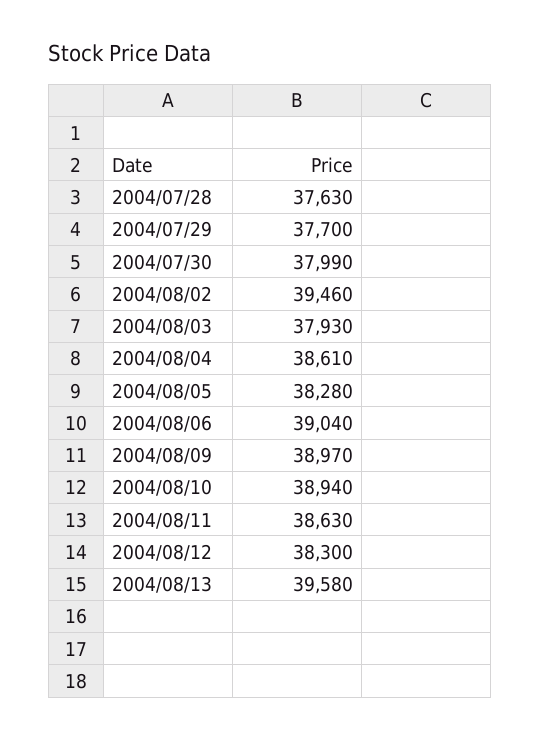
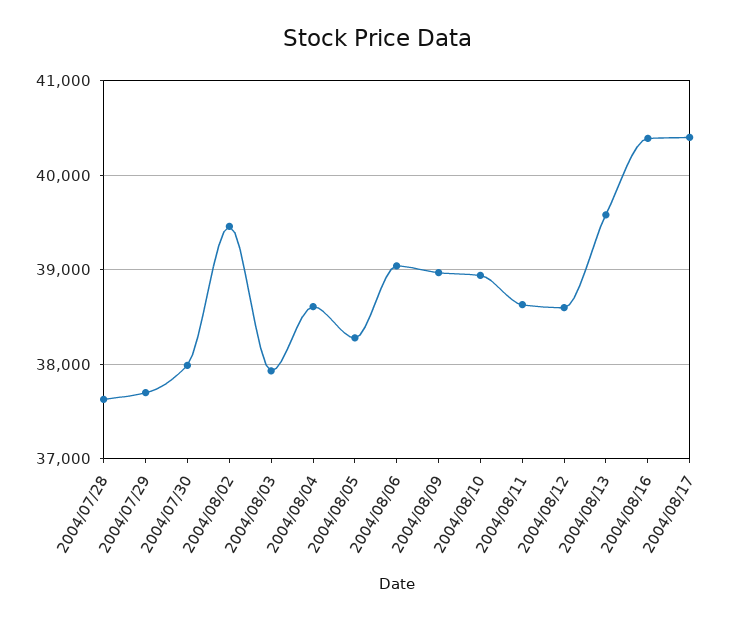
2004/08/12: 38300 -> 38600
2004/08/16: none -> 40400
2004/08/17: none -> 40400

